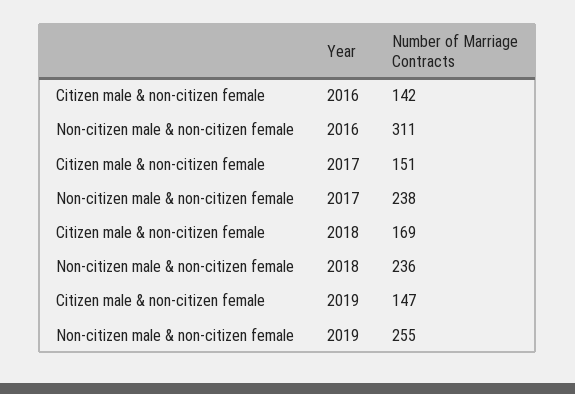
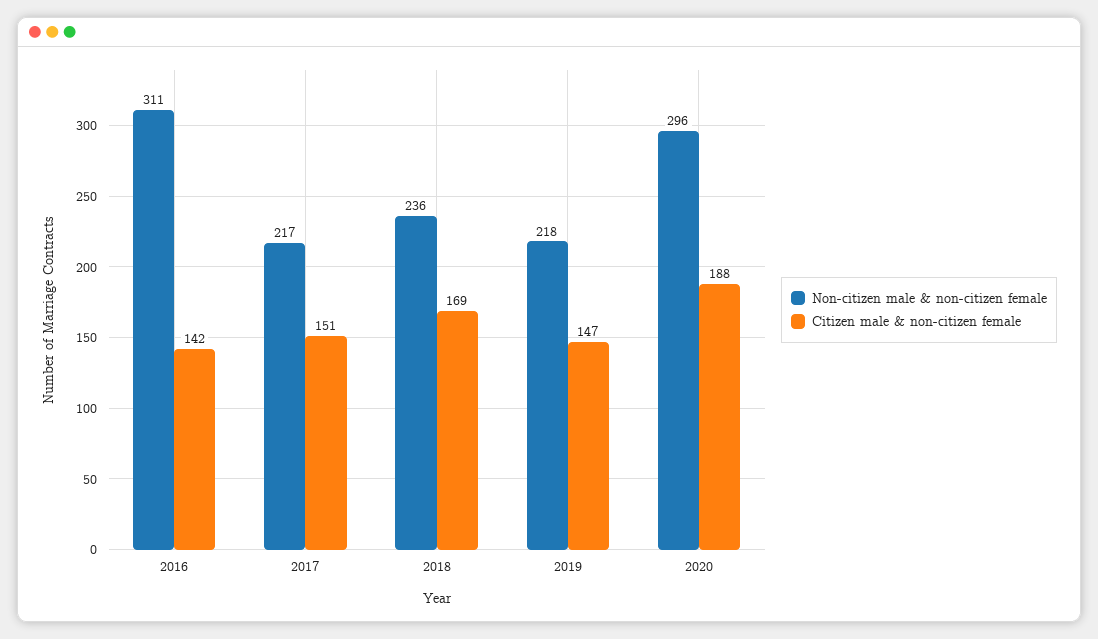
Non-citizen male & non-citizen female, 2017: 238 -> 217
Non-citizen male & non-citizen female, 2019: 255 -> 218
Non-citizen male & non-citizen female, 2020: none -> 296
Citizen male & non-citizen female, 2020: none -> 188

